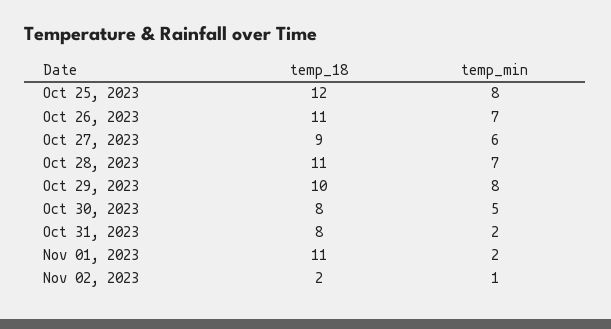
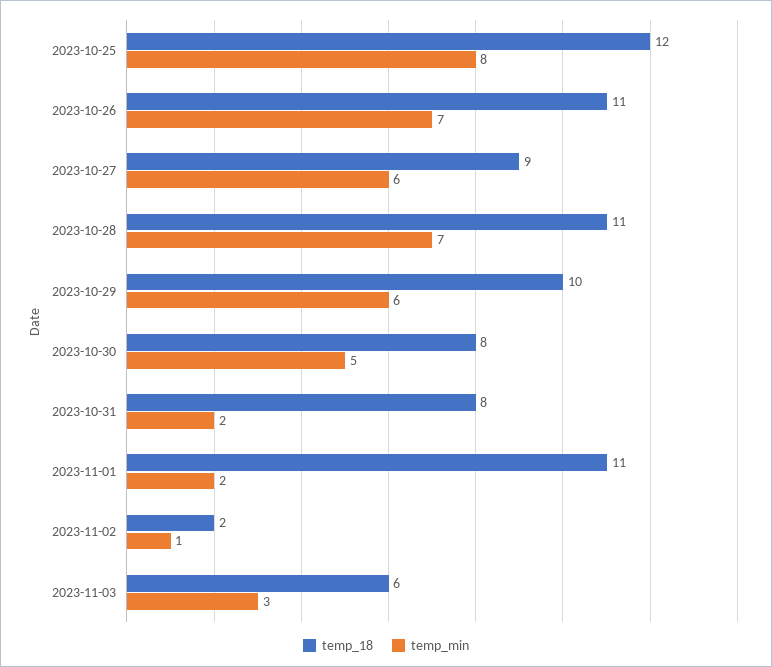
temp_min, Oct 29, 2023: 8 -> 6
temp_18, 2023-11-03: none -> 6
temp_min, 2023-11-03: none -> 3

